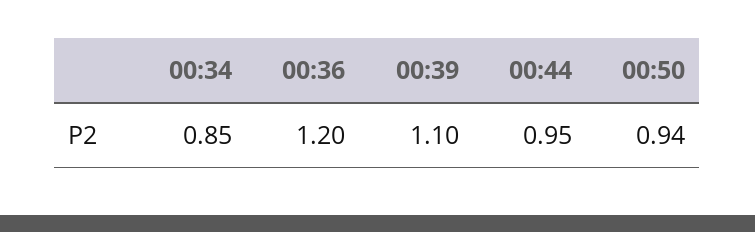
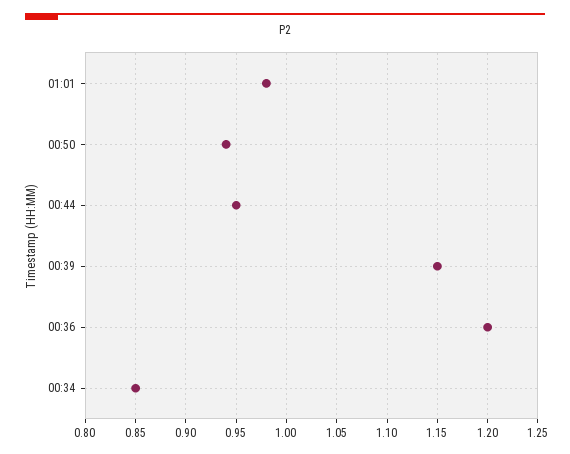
00:39: 1.1 -> 1.15
01:01: none -> 0.98

